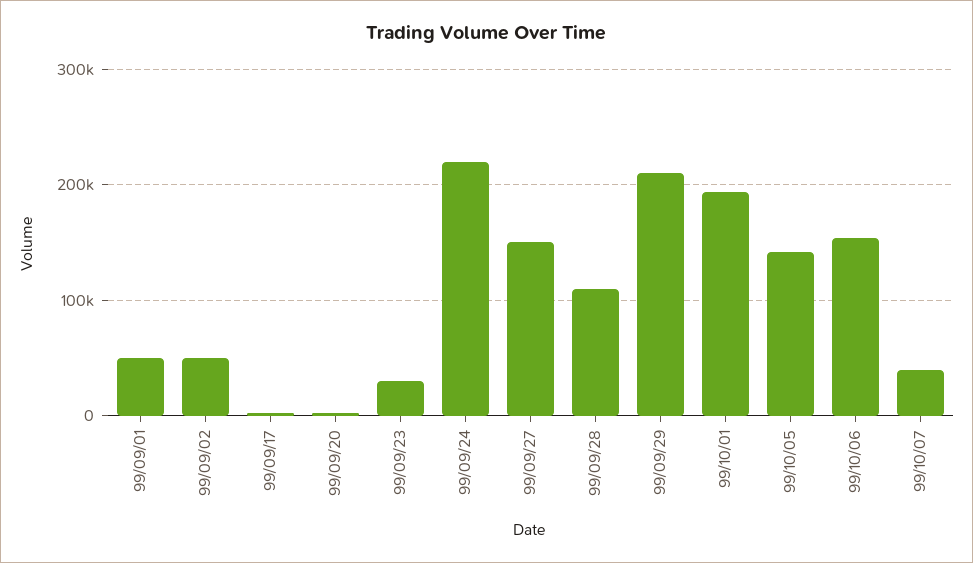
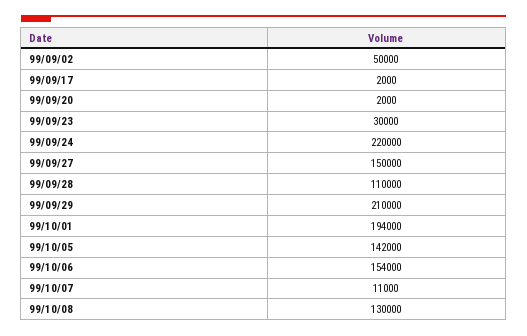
99/09/01: 50000 -> none
99/10/07: 40000 -> 11000
99/10/08: none -> 130000

